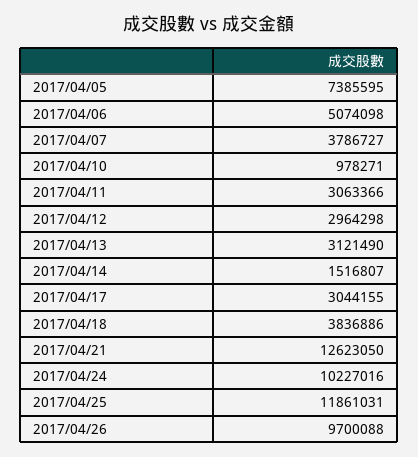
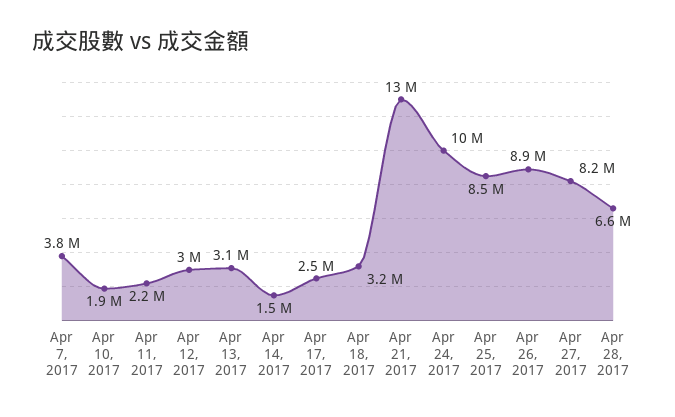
2017/04/05: 7385595 -> none
2017/04/06: 5074098 -> none
2017/04/10: 978271 -> 1900000
2017/04/11: 3063366 -> 2200000
2017/04/17: 3044155 -> 2500000
2017/04/18: 3836886 -> 3200000
2017/04/25: 11861031 -> 8500000
2017/04/26: 9700088 -> 8900000
Apr 27, 2017: none -> 8200000
Apr 28, 2017: none -> 6600000

